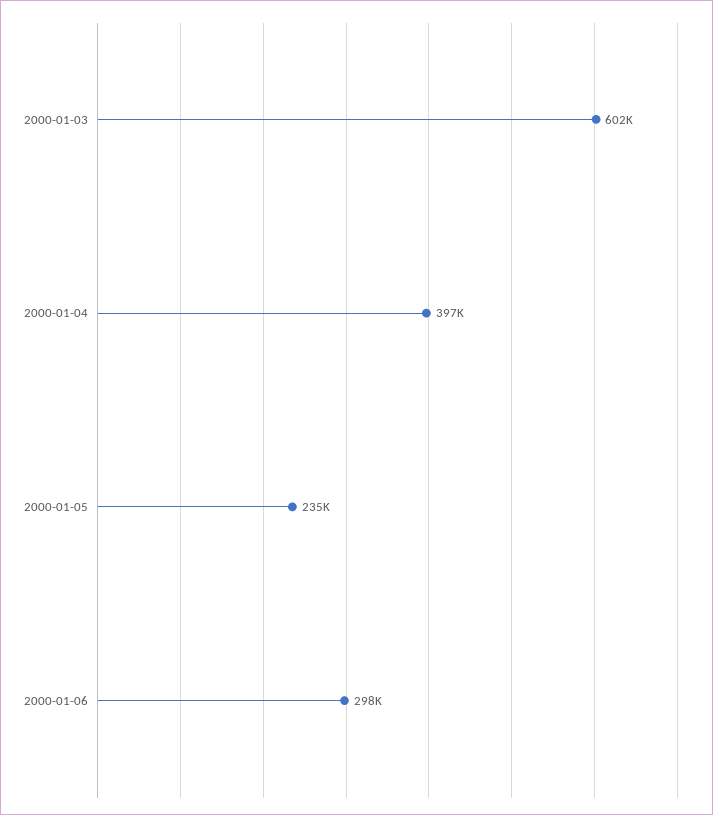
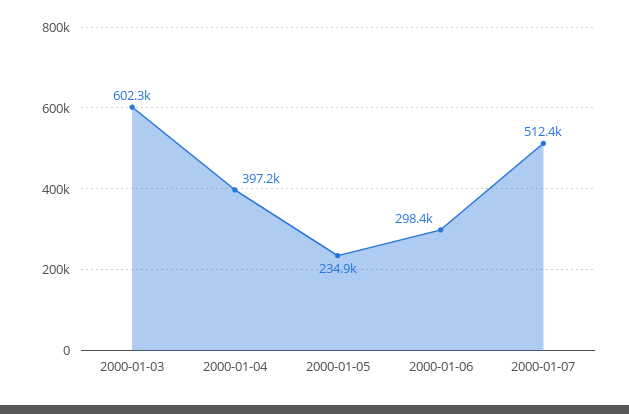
2000-01-07: none -> 512400

